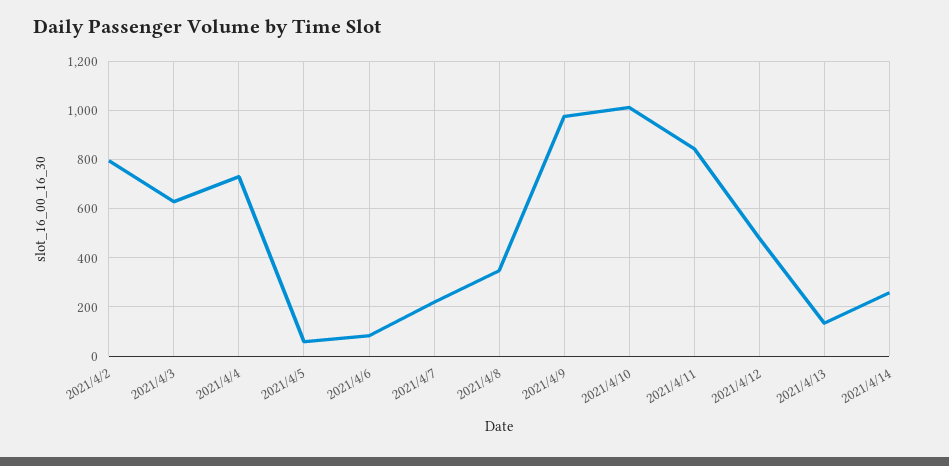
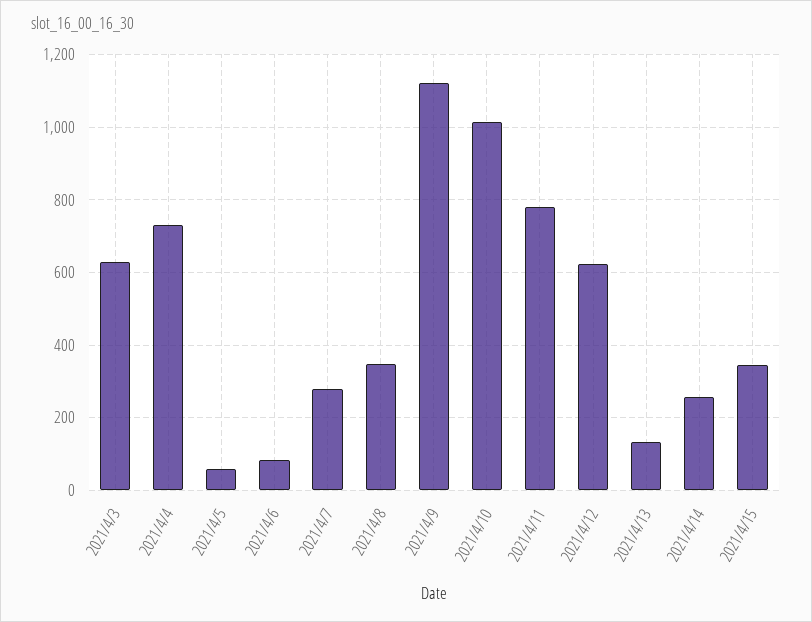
2021/4/2: 800 -> none
2021/4/7: 225 -> 280
2021/4/9: 975 -> 1120
2021/4/11: 850 -> 780
2021/4/12: 475 -> 620
2021/4/15: none -> 340

